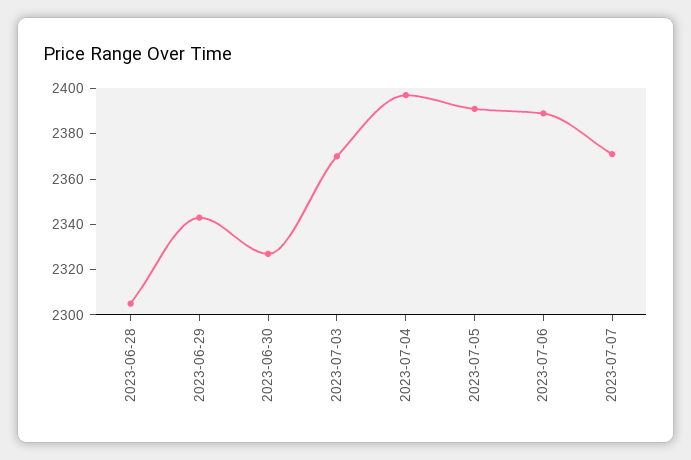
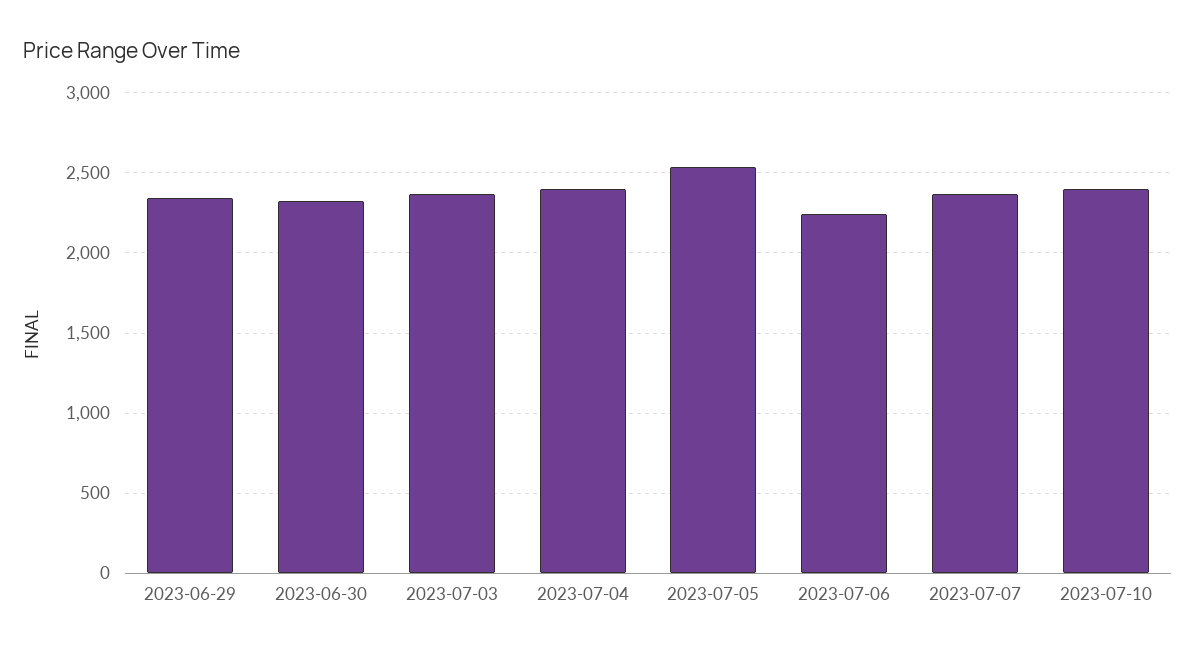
2023-06-28: 2305 -> none
2023-07-05: 2390 -> 2550
2023-07-06: 2390 -> 2250
2023-07-10: none -> 2400

